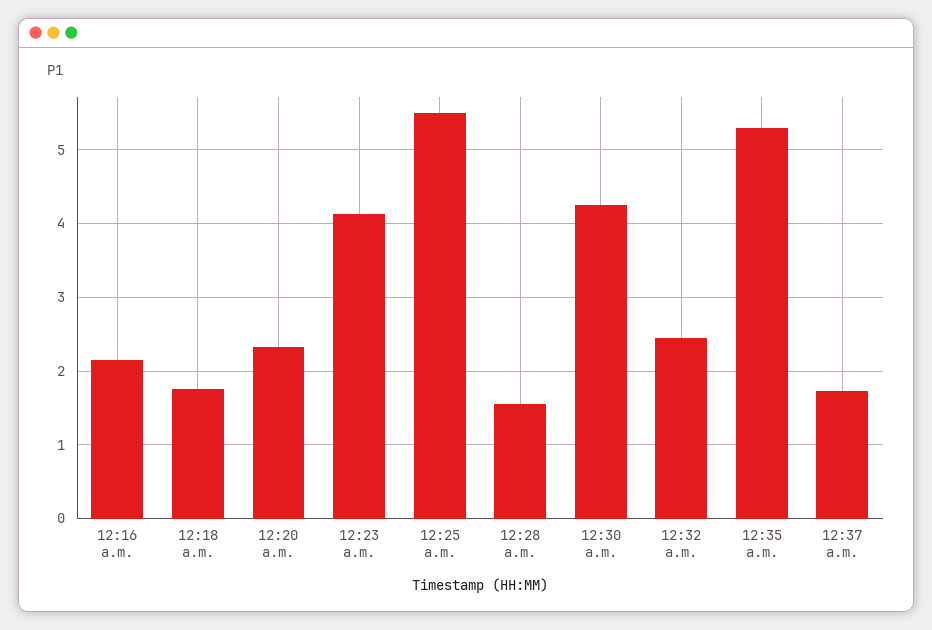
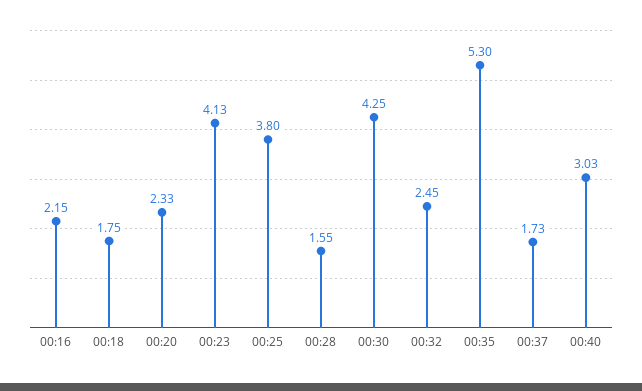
12:25 a.m.: 5.5 -> 3.8
00:40: none -> 3.03

